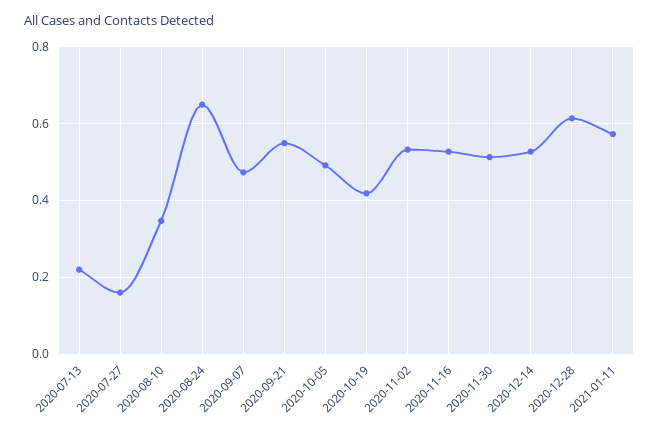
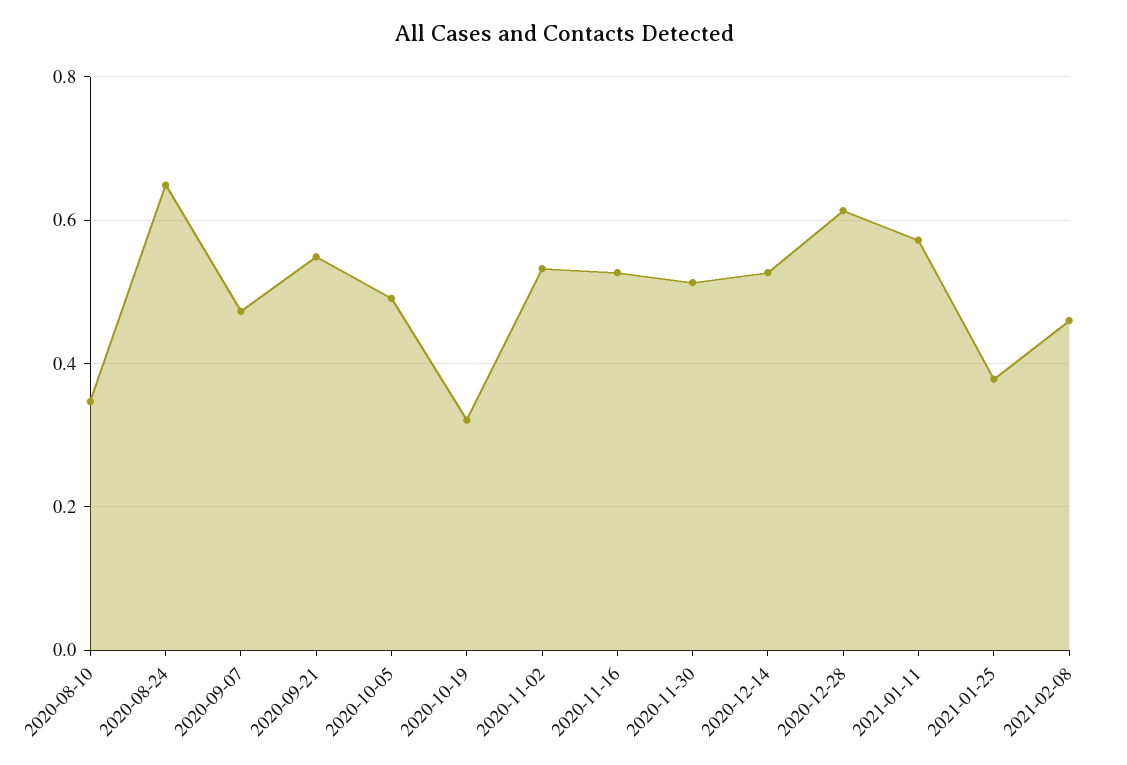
2020-07-13: 0.22 -> none
2020-07-27: 0.16 -> none
2020-10-19: 0.42 -> 0.32
2021-01-25: none -> 0.38
2021-02-08: none -> 0.46

